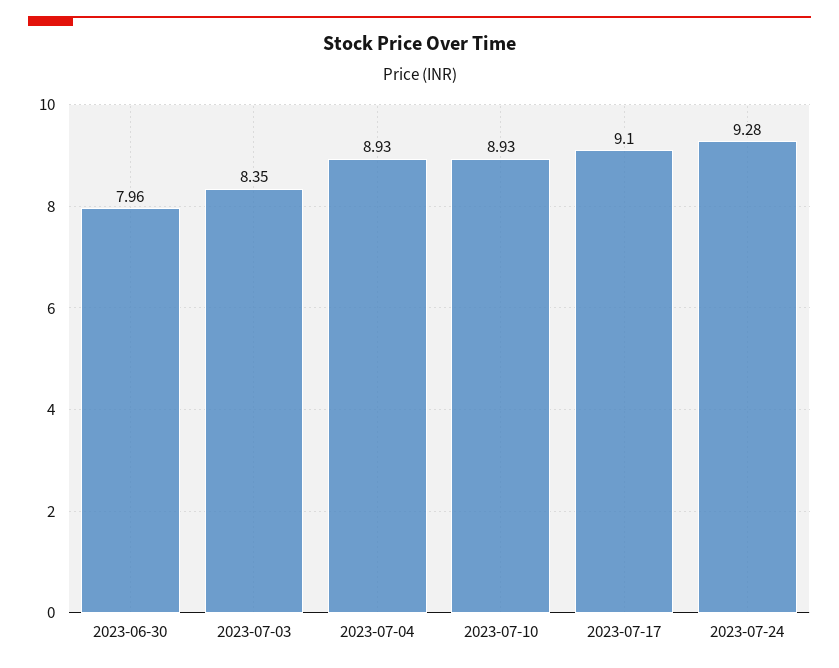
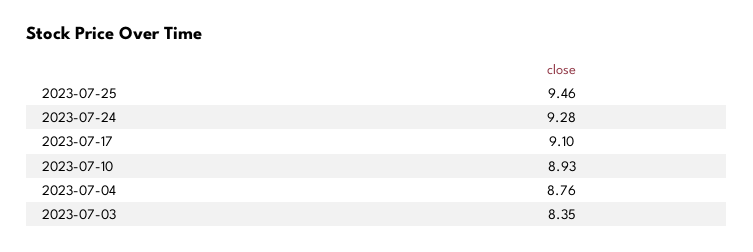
2023-06-30: 7.96 -> none
2023-07-04: 8.93 -> 8.76
2023-07-25: none -> 9.46

